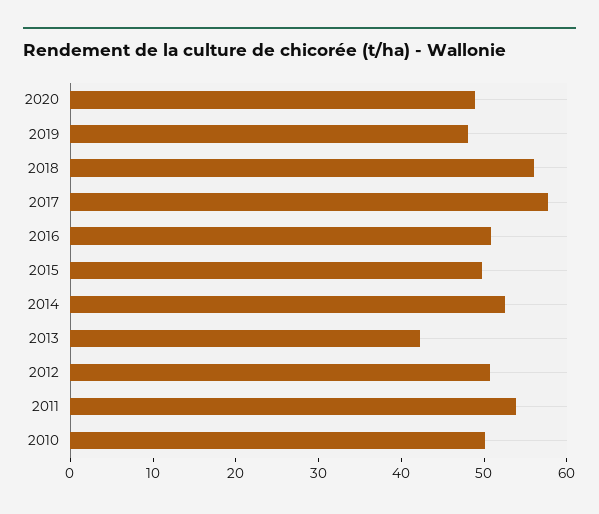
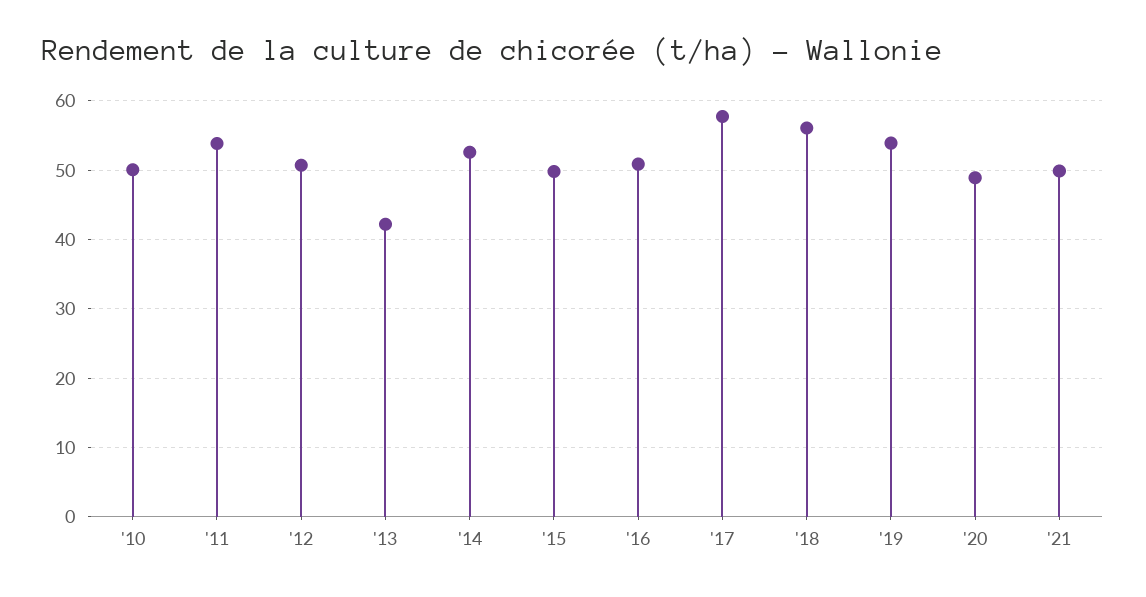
2019: 48 -> 54
'21: none -> 50

